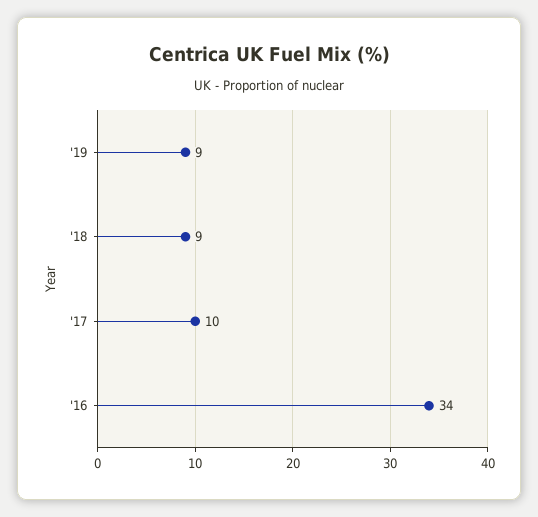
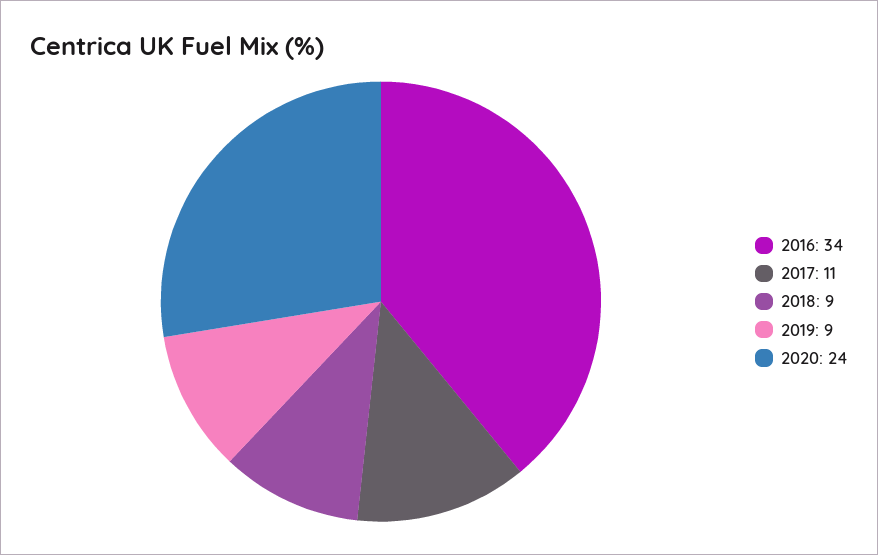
'17: 10 -> 11
2020: none -> 24

